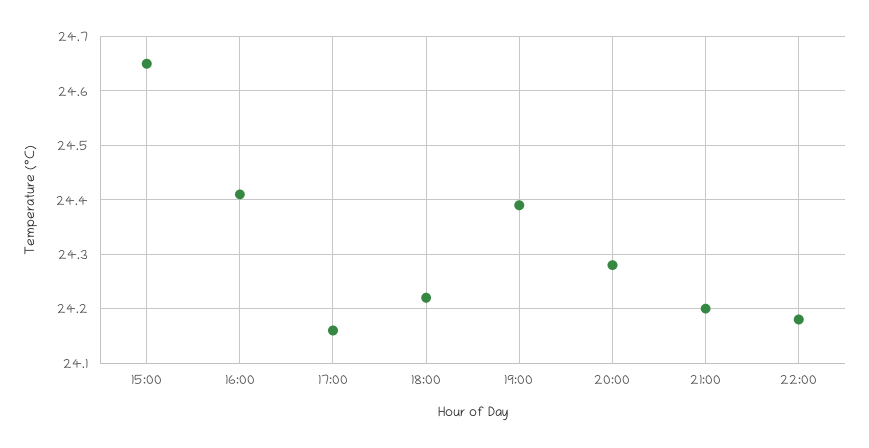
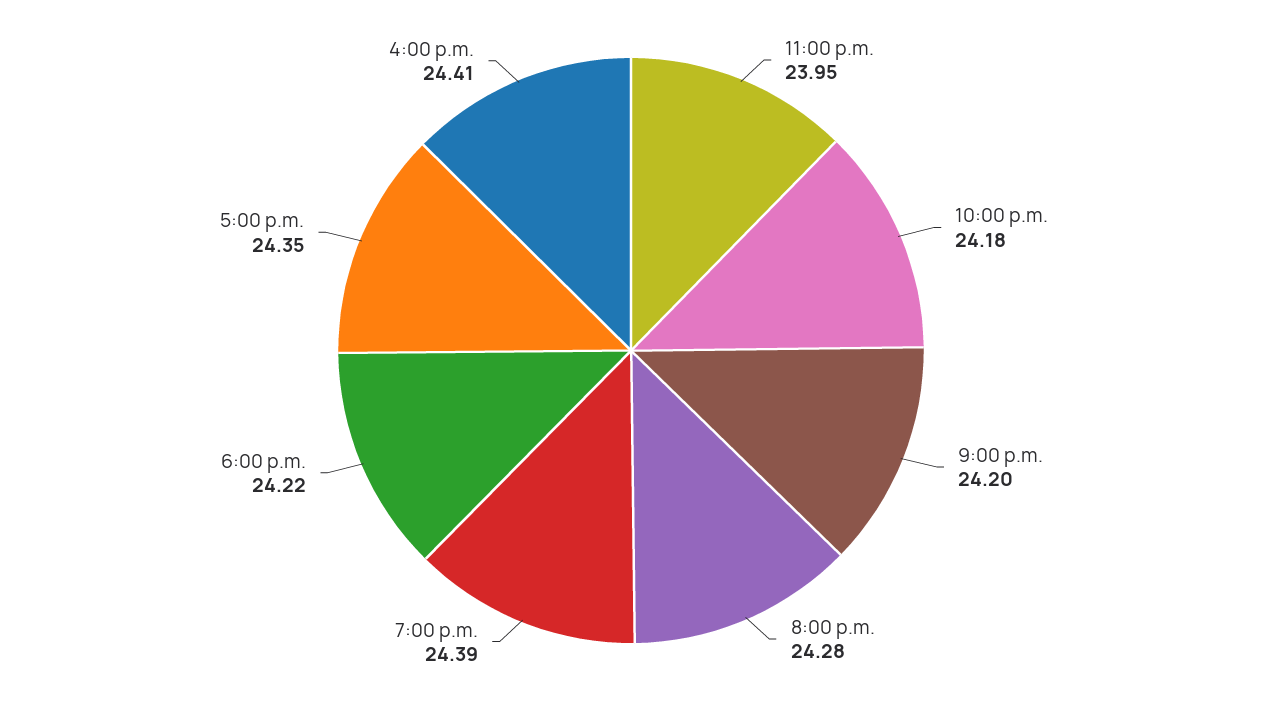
15:00: 24.65 -> none
17:00: 24.15 -> 24.35
11:00 p.m.: none -> 23.95

